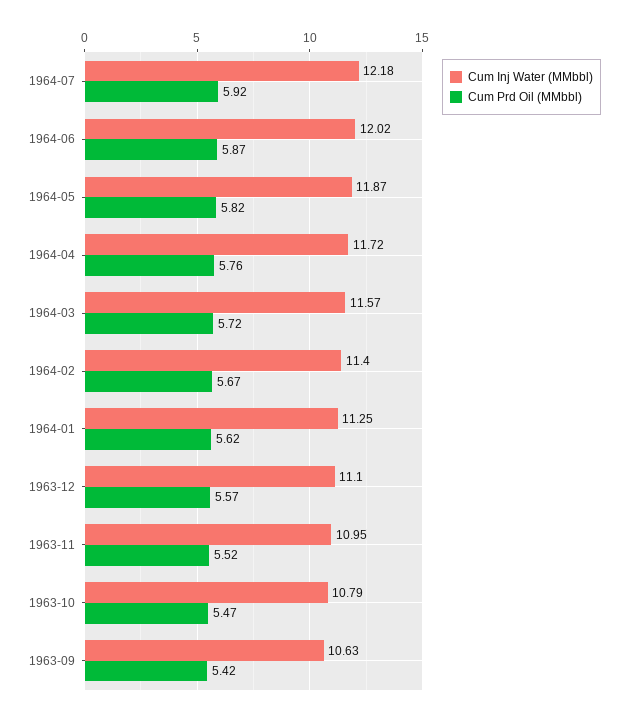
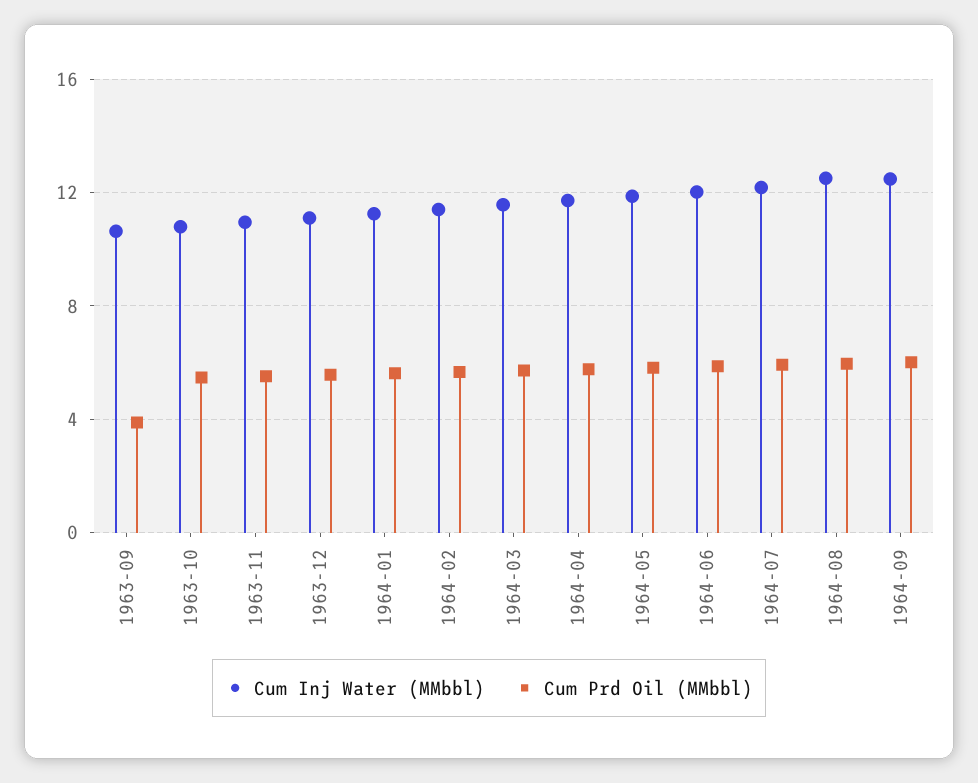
Cum Prd Oil (MMbbl), 1963-09: 5.42 -> 4
Cum Inj Water (MMbbl), 1964-08: none -> 12.5
Cum Prd Oil (MMbbl), 1964-08: none -> 6
Cum Inj Water (MMbbl), 1964-09: none -> 12.5
Cum Prd Oil (MMbbl), 1964-09: none -> 6

